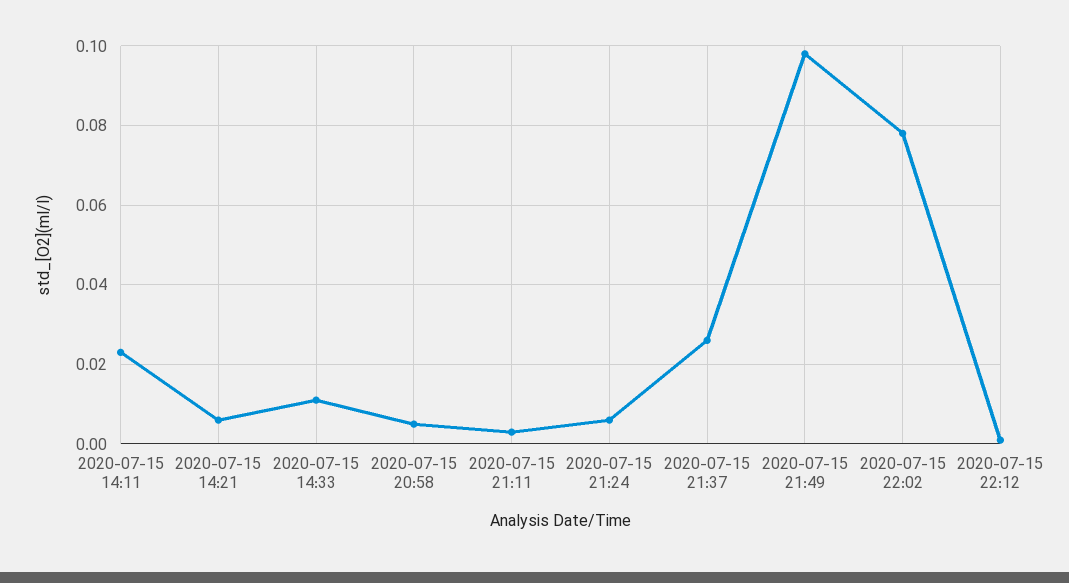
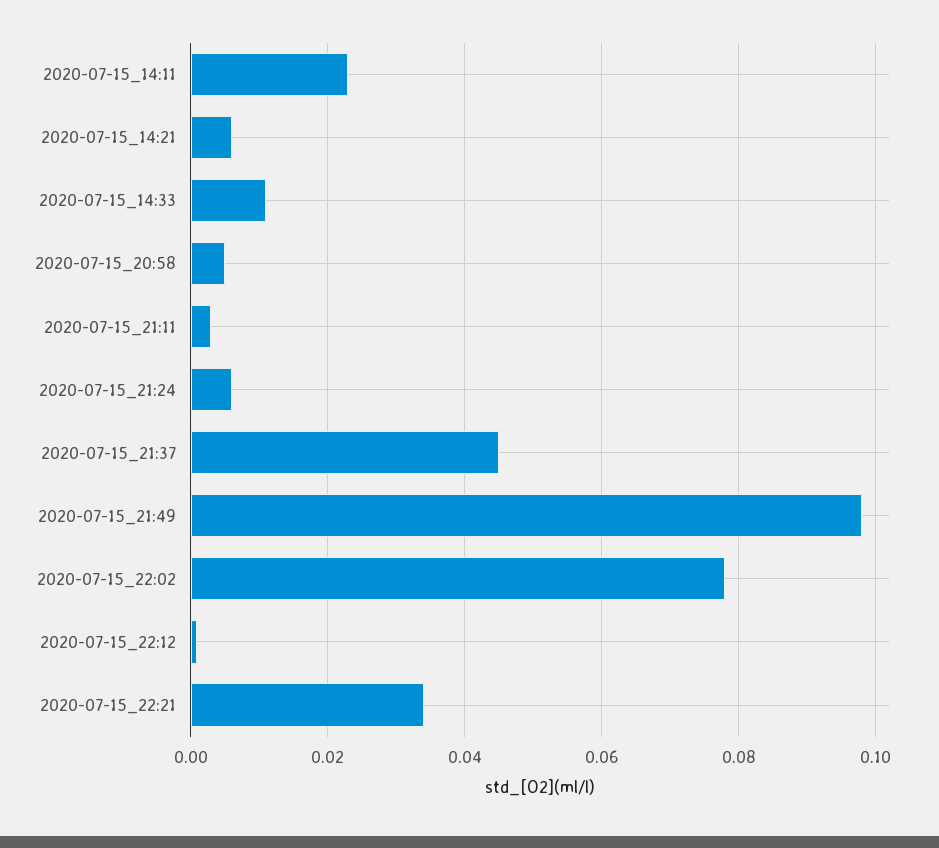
2020-07-15 21:37: 0.025 -> 0.045
2020-07-15_22:21: none -> 0.035

